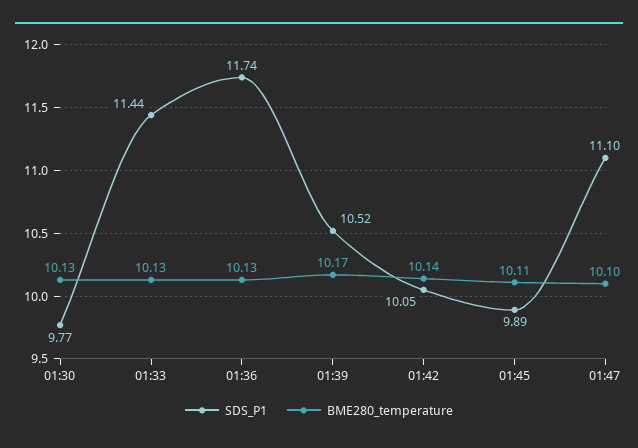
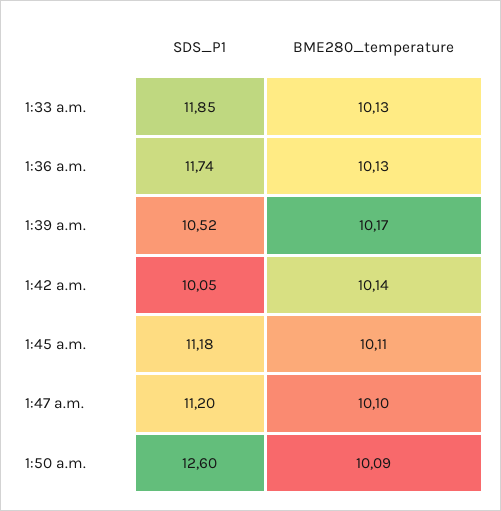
SDS_P1, 01:30: 9.77 -> none
BME280_temperature, 01:30: 10.13 -> none
SDS_P1, 01:33: 11.44 -> 11.85
SDS_P1, 01:45: 9.89 -> 11.18
SDS_P1, 01:47: 11.1 -> 11.2
SDS_P1, 1:50 a.m.: none -> 12.6
BME280_temperature, 1:50 a.m.: none -> 10.09

